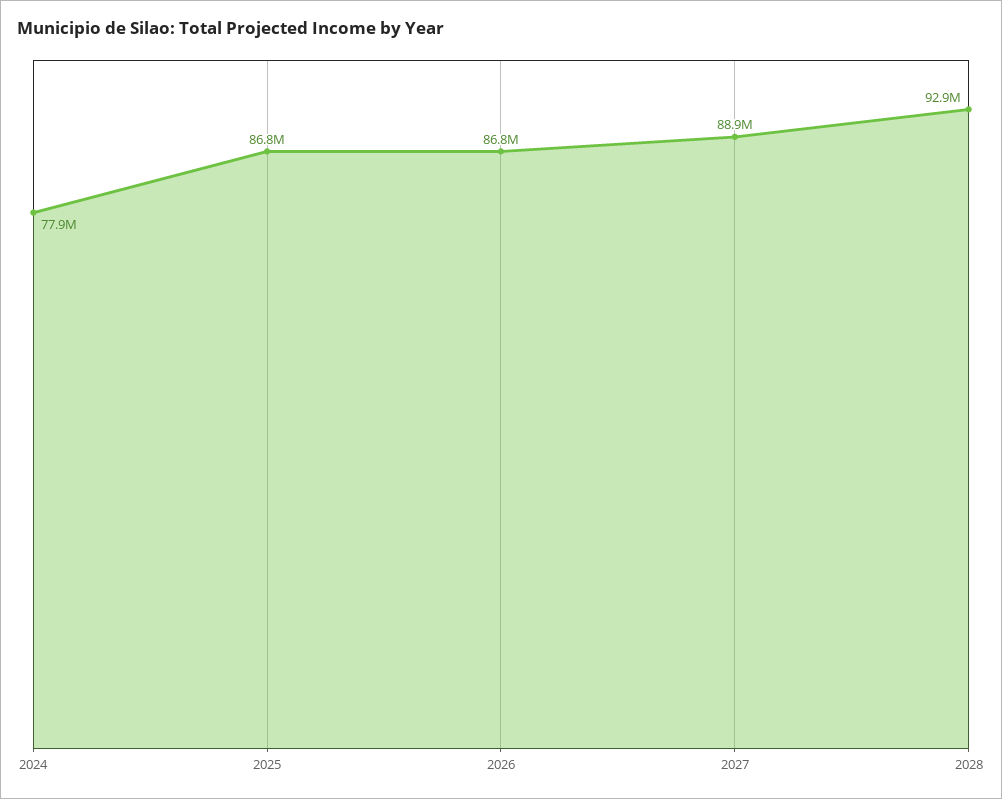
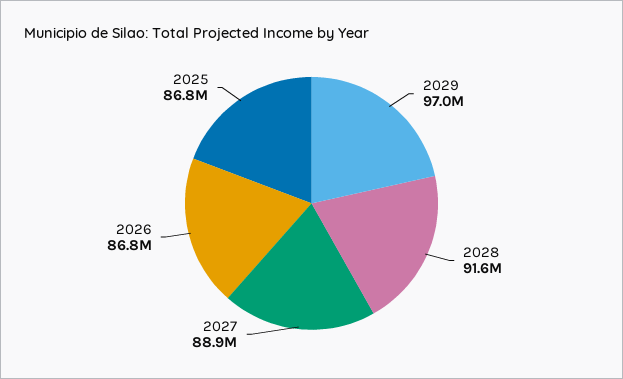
2024: 77900000 -> none
2028: 92900000 -> 91600000
2029: none -> 97000000

